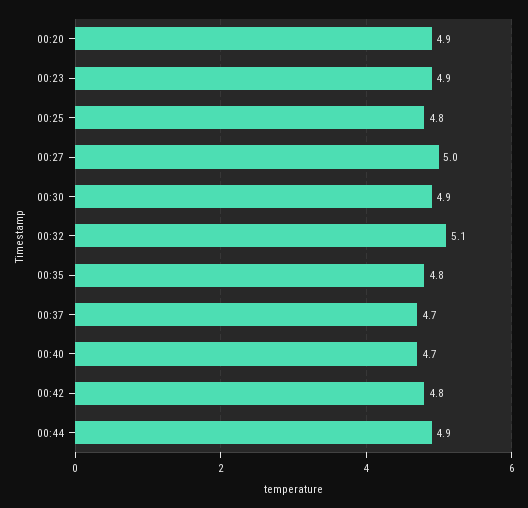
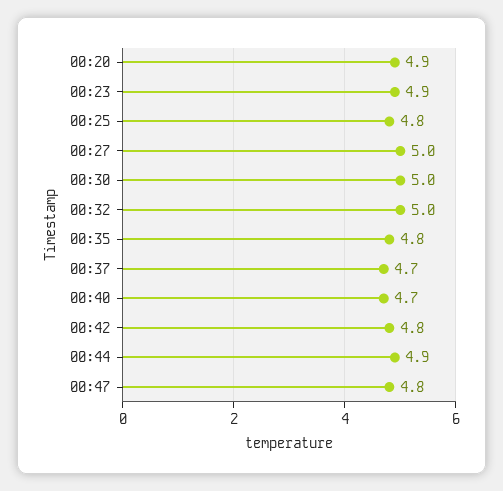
00:30: 4.9 -> 5
00:32: 5.1 -> 5
00:47: none -> 4.8

